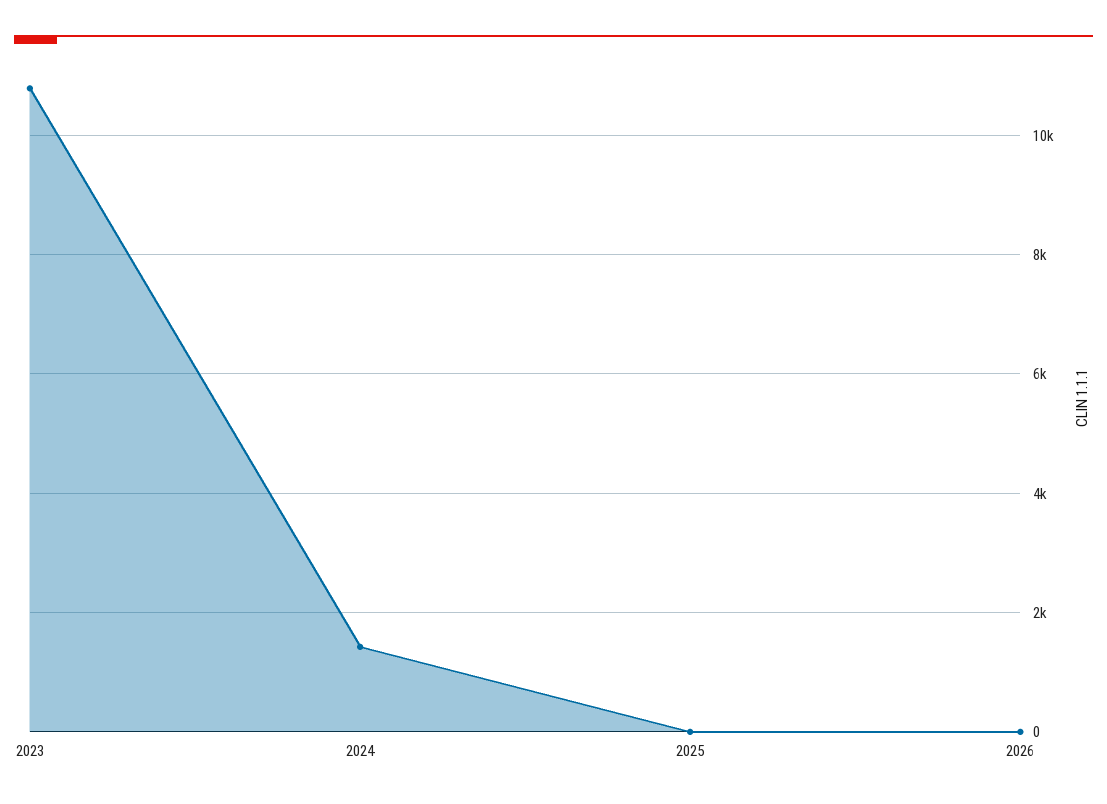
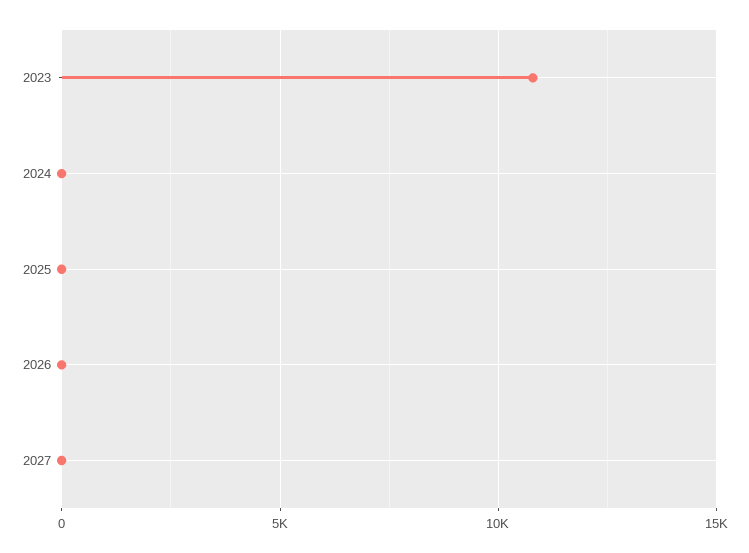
2024: 1400 -> 0
2027: none -> 0

